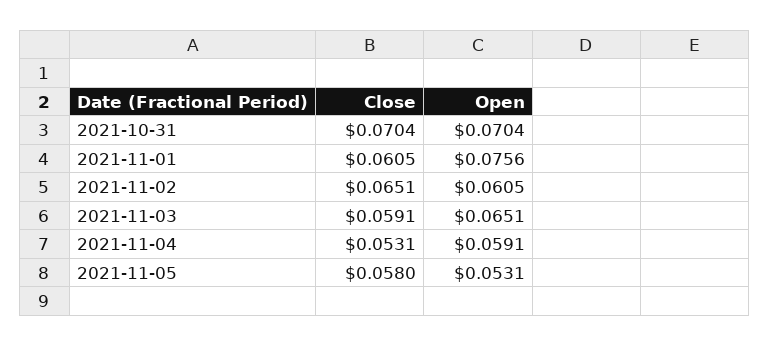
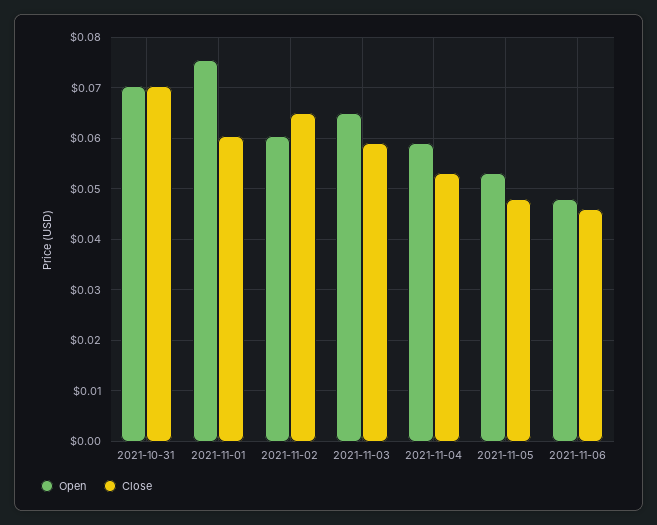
Close, 2021-11-05: 0.058 -> 0.048
Open, 2021-11-06: none -> 0.048
Close, 2021-11-06: none -> 0.046

